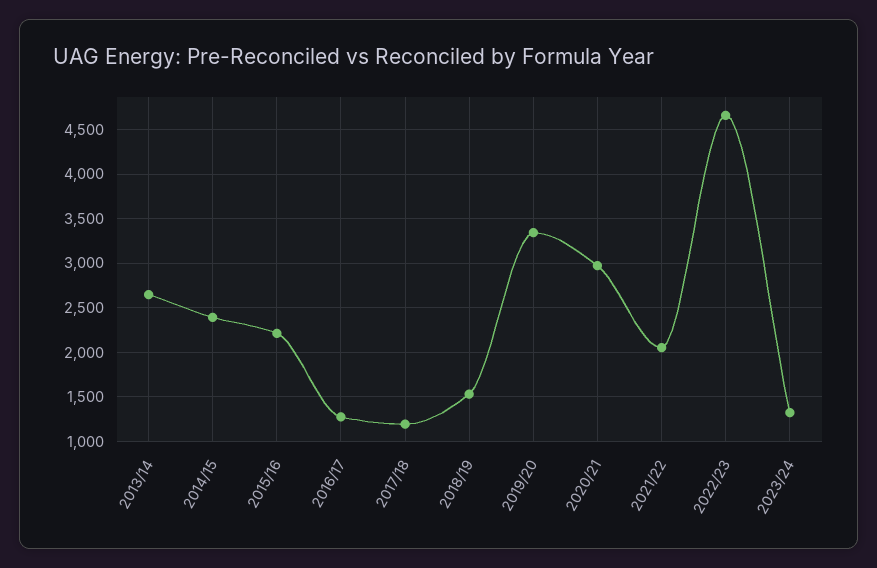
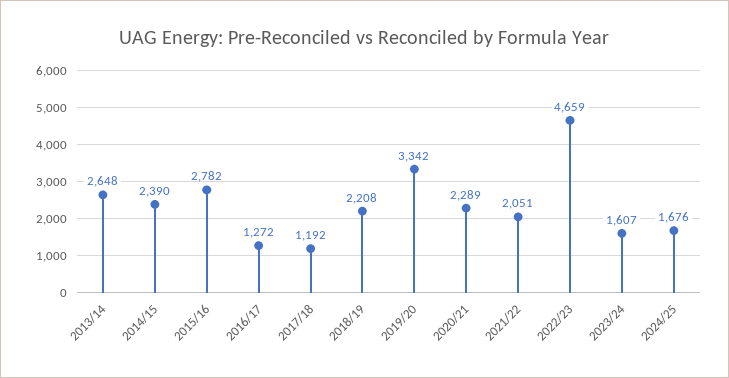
2015/16: 2200 -> 2782
2018/19: 1500 -> 2208
2020/21: 3000 -> 2289
2023/24: 1300 -> 1607
2024/25: none -> 1676

